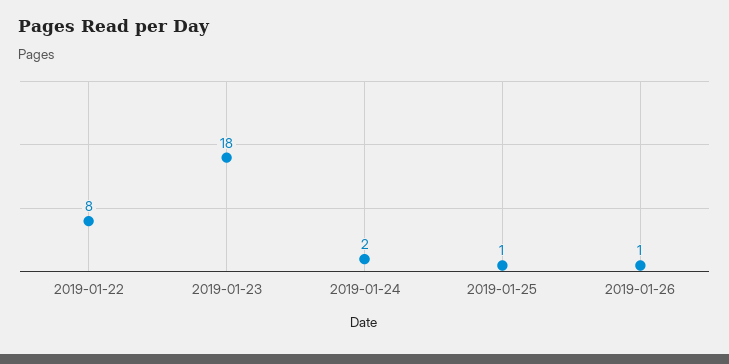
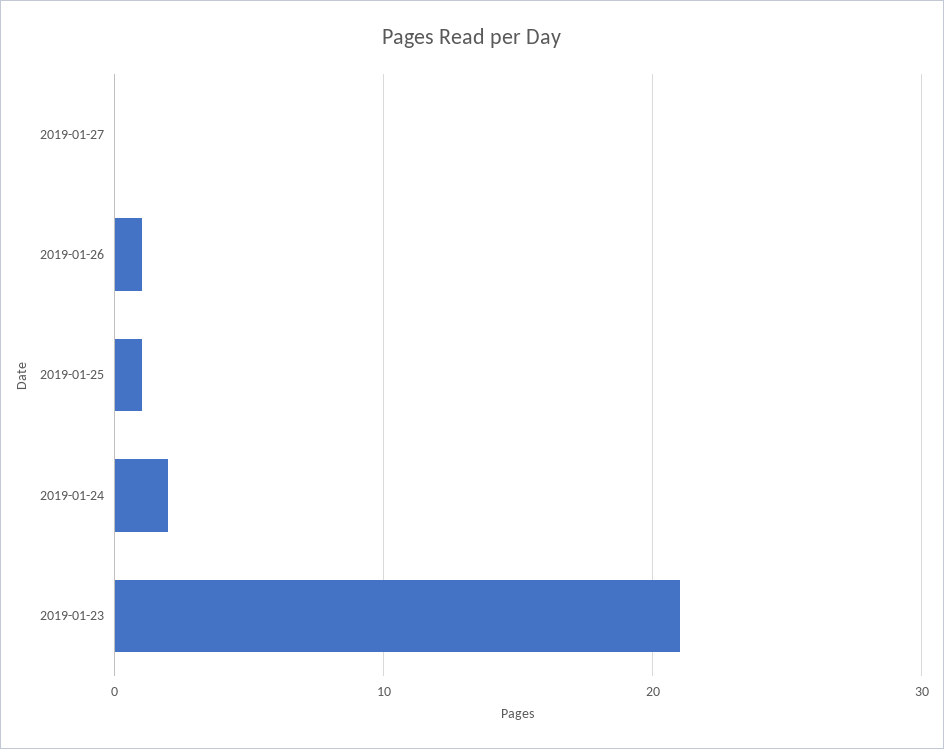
2019-01-22: 8 -> none
2019-01-23: 18 -> 21
2019-01-27: none -> 0

